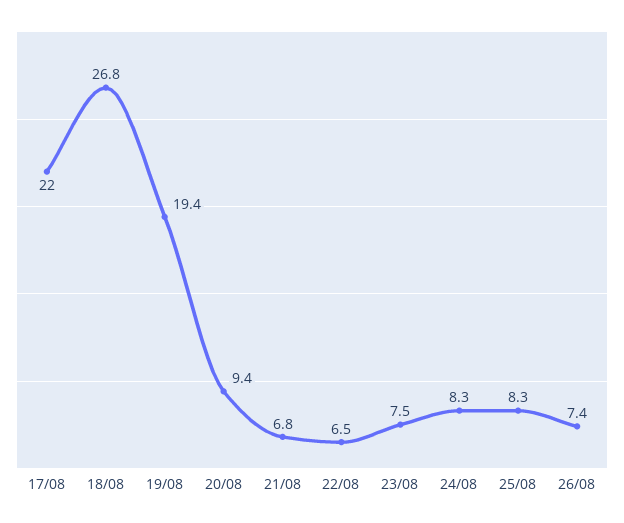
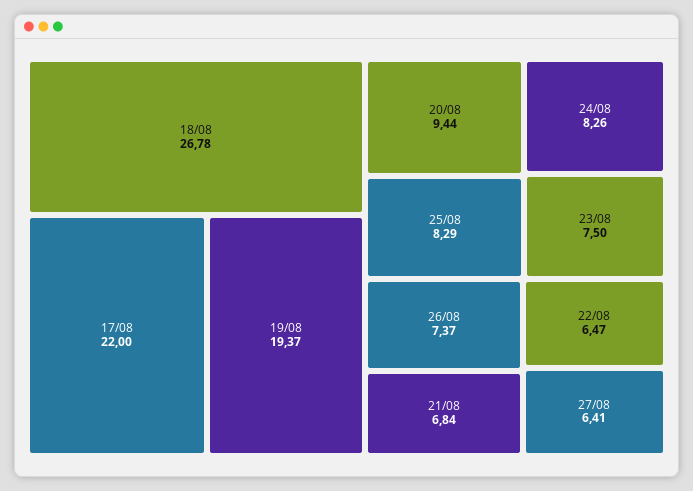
27/08: none -> 6.41

